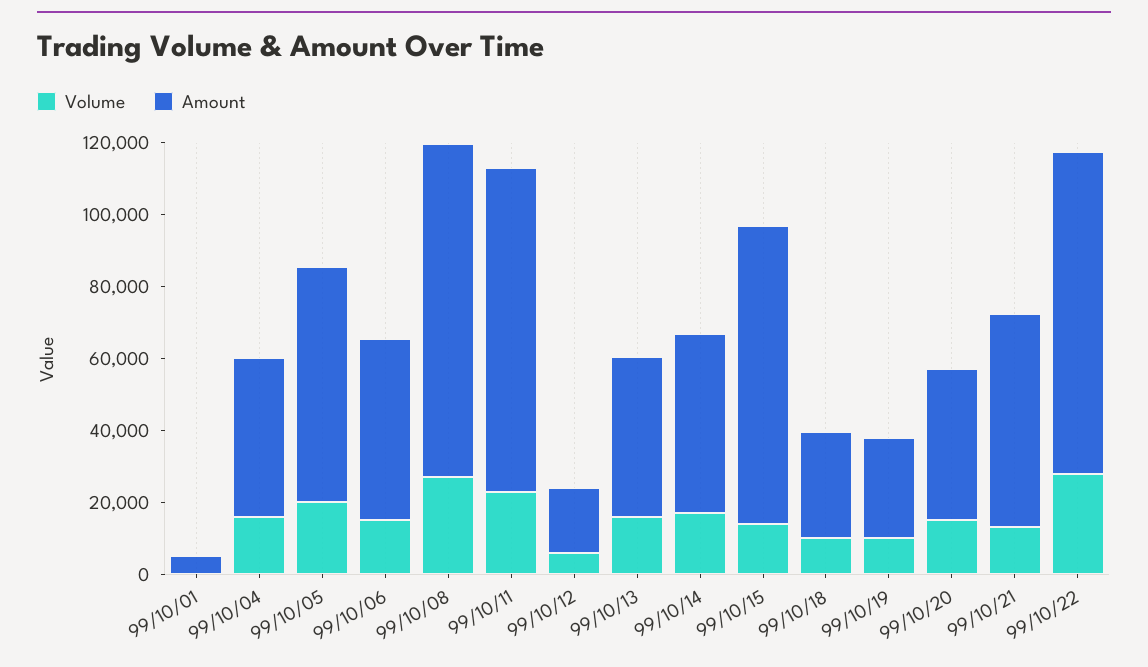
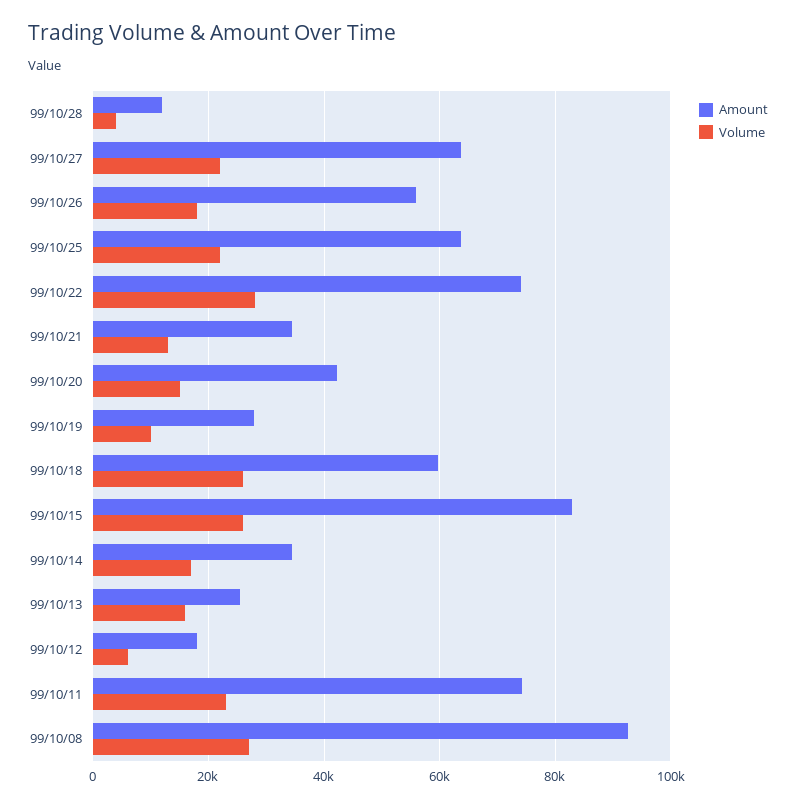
Volume, 99/10/01: 0 -> none
Amount, 99/10/01: 5000 -> none
Volume, 99/10/04: 15000 -> none
Amount, 99/10/04: 45000 -> none
Volume, 99/10/05: 20000 -> none
Amount, 99/10/05: 65000 -> none
Volume, 99/10/06: 15000 -> none
Amount, 99/10/06: 50000 -> none
Amount, 99/10/11: 90000 -> 74000
Amount, 99/10/13: 45000 -> 26000
Amount, 99/10/14: 50000 -> 34000
Volume, 99/10/15: 15000 -> 26000
Volume, 99/10/18: 10000 -> 26000
Amount, 99/10/18: 30000 -> 60000
Amount, 99/10/21: 60000 -> 34000
Amount, 99/10/22: 90000 -> 74000
Amount, 99/10/28: none -> 12000
Volume, 99/10/28: none -> 4000
Amount, 99/10/27: none -> 64000
Volume, 99/10/27: none -> 22000
Amount, 99/10/26: none -> 56000
Volume, 99/10/26: none -> 18000
Amount, 99/10/25: none -> 64000
Volume, 99/10/25: none -> 22000

